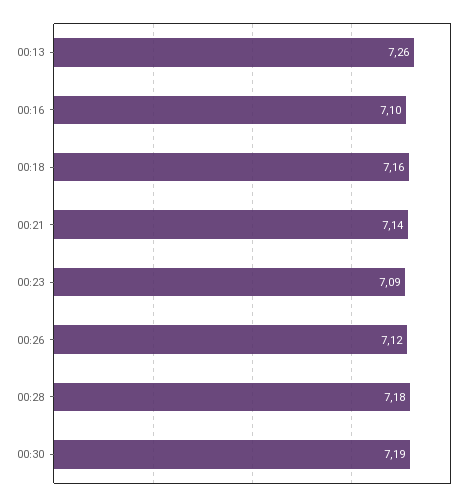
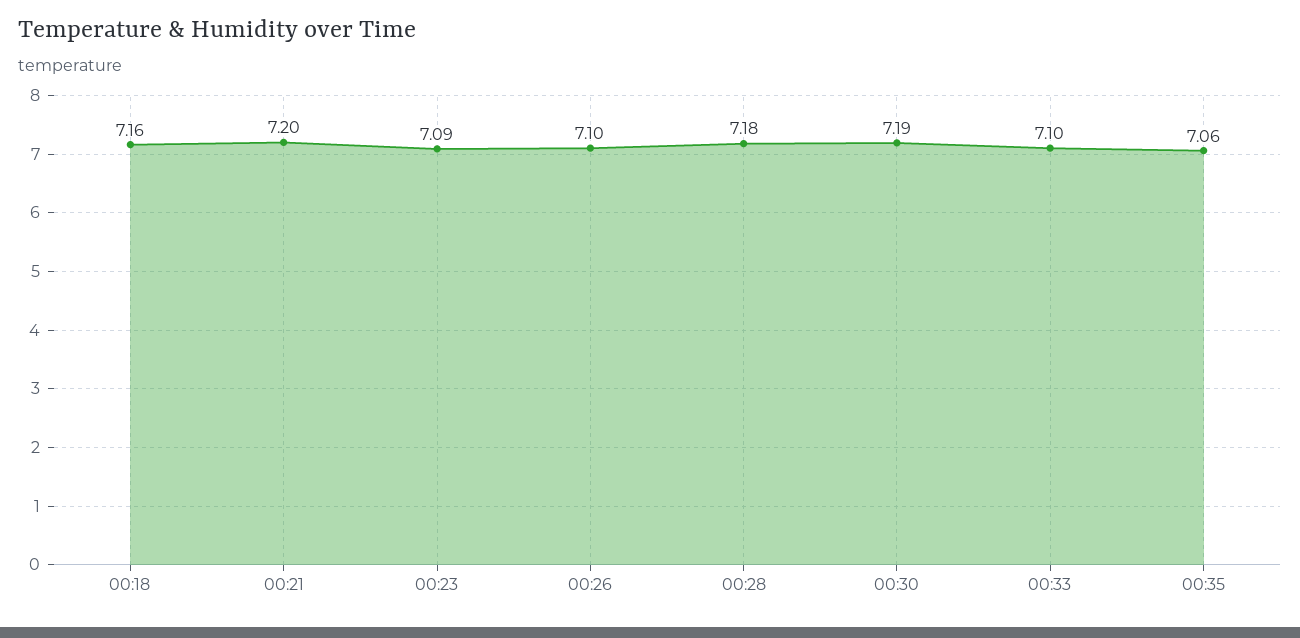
00:13: 7.26 -> none
00:16: 7.1 -> none
00:21: 7.14 -> 7.2
00:26: 7.12 -> 7.1
00:33: none -> 7.1
00:35: none -> 7.06

